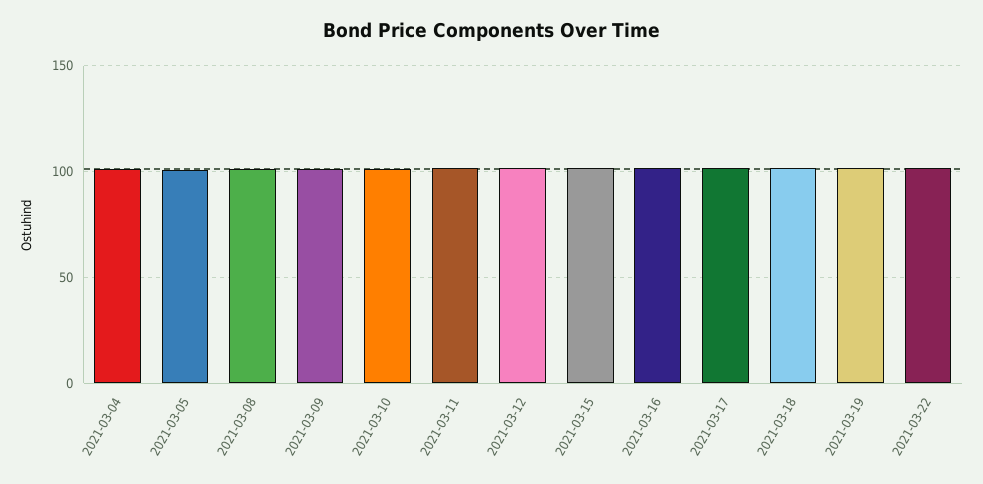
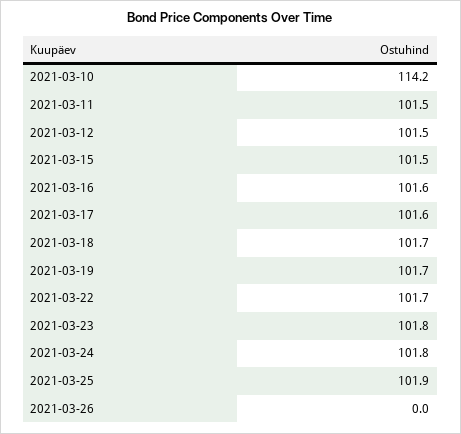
2021-03-04: 100 -> none
2021-03-05: 100 -> none
2021-03-08: 100 -> none
2021-03-09: 100 -> none
2021-03-10: 100 -> 114.2
2021-03-23: none -> 101.8
2021-03-24: none -> 101.8
2021-03-25: none -> 101.9
2021-03-26: none -> 0

